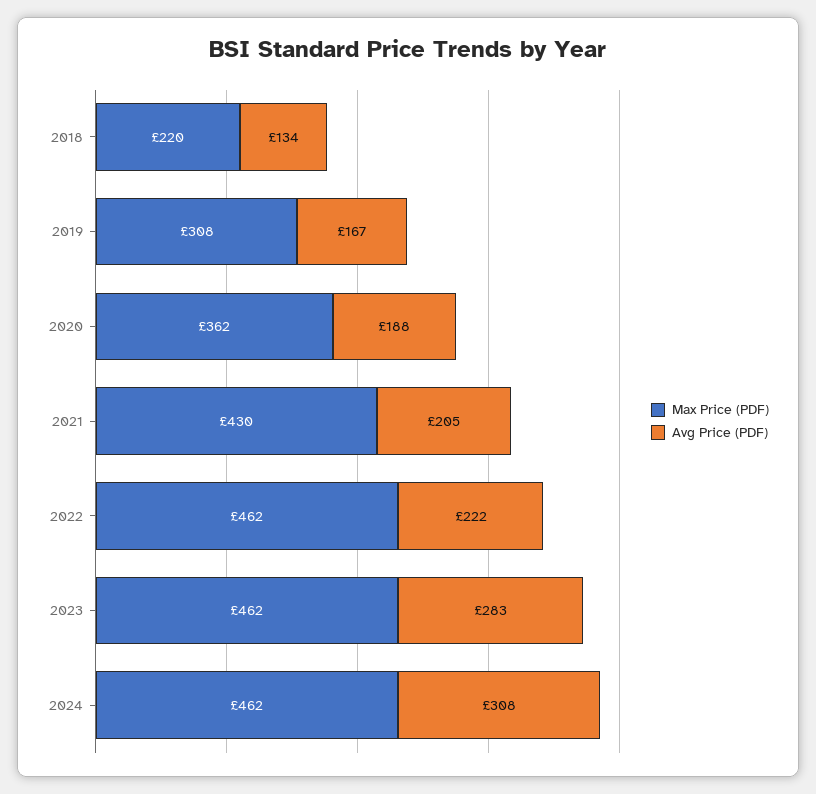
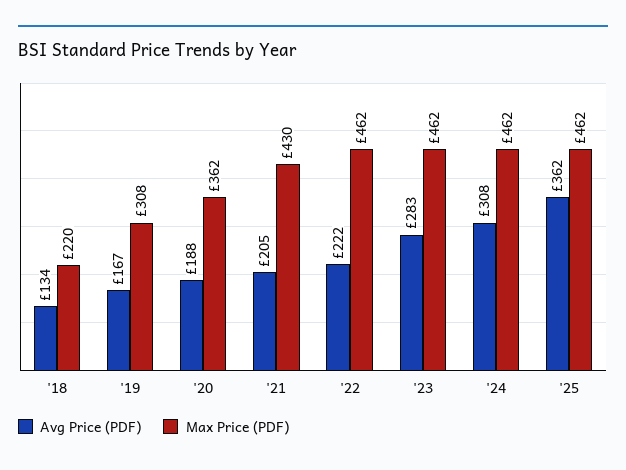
Avg Price (PDF), '25: none -> 362
Max Price (PDF), '25: none -> 462

